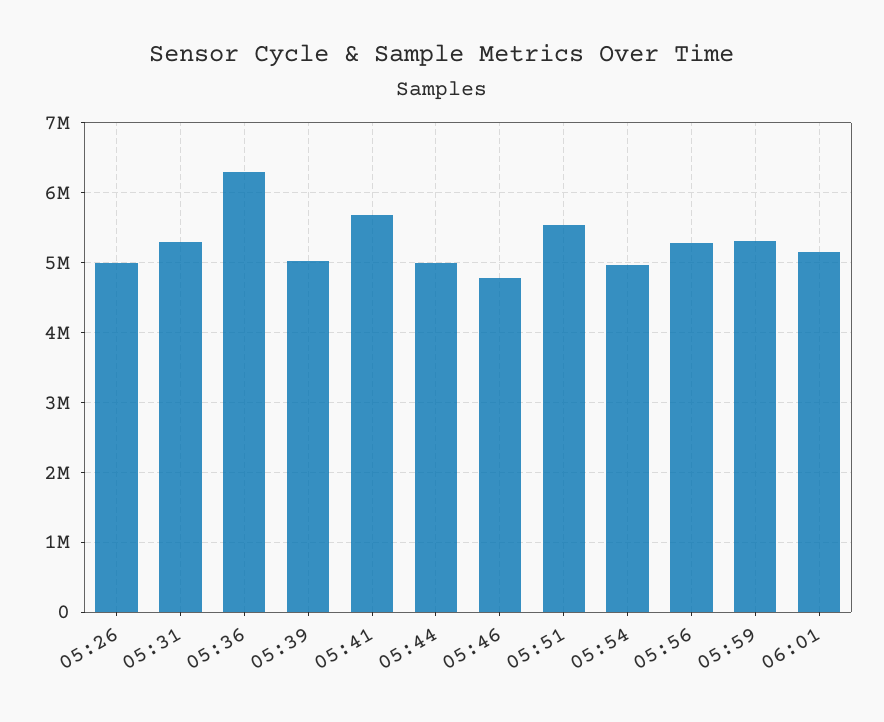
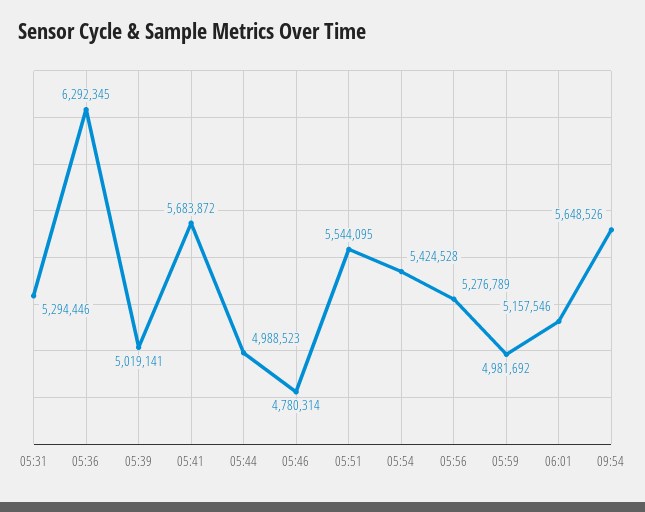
05:26: 5000000 -> none
05:54: 5000000 -> 5424528
05:59: 5300000 -> 4981692
09:54: none -> 5648526

